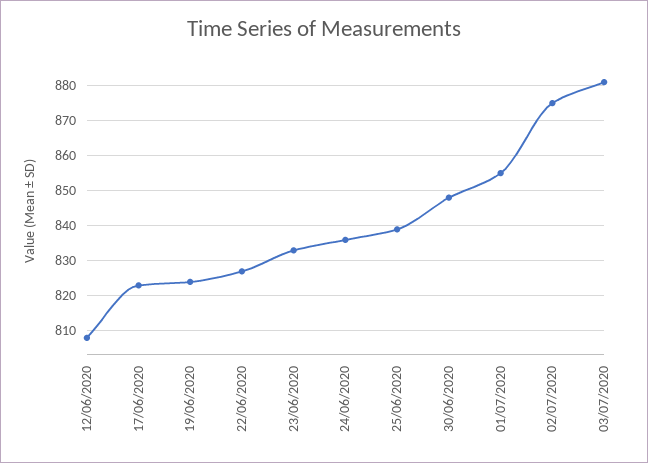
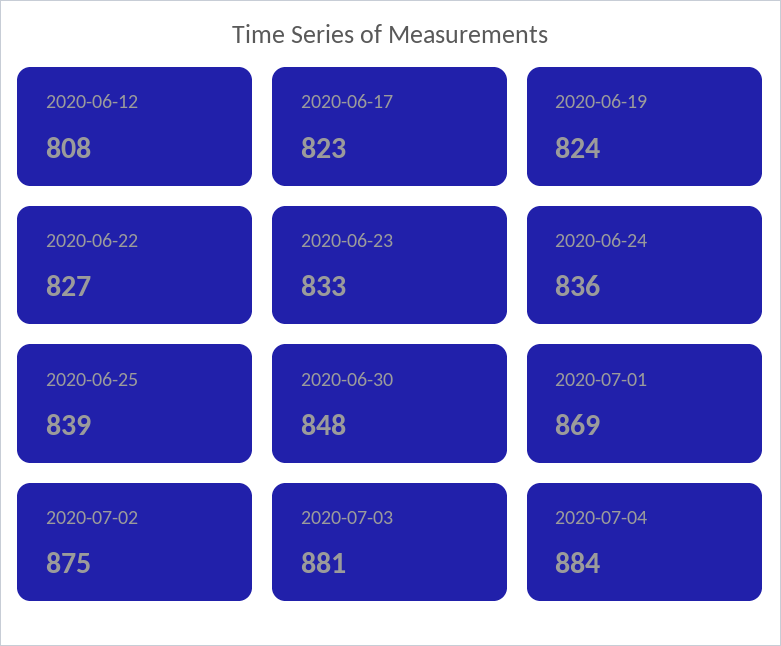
01/07/2020: 855 -> 869
2020-07-04: none -> 884

